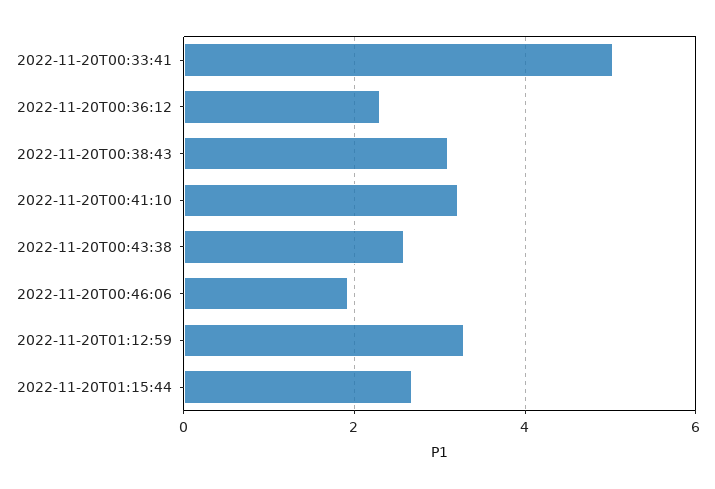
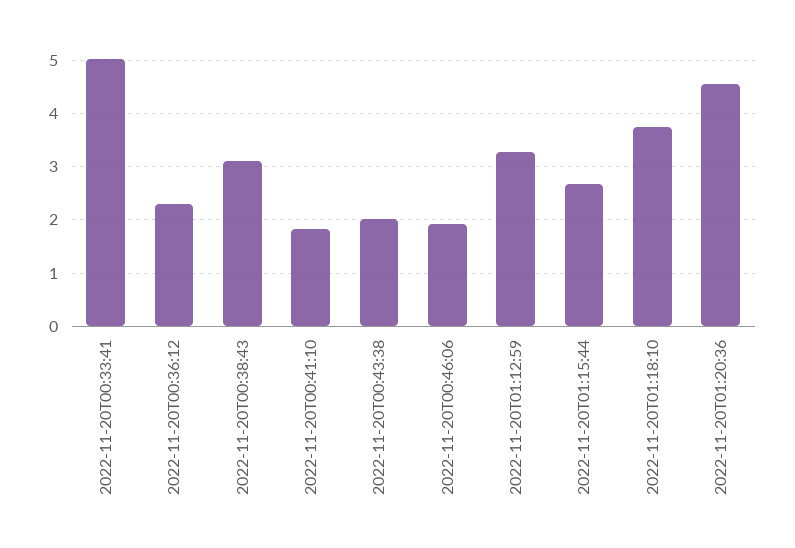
2022-11-20T00:41:10: 3.2 -> 1.8
2022-11-20T00:43:38: 2.6 -> 2
2022-11-20T01:18:10: none -> 3.8
2022-11-20T01:20:36: none -> 4.6

